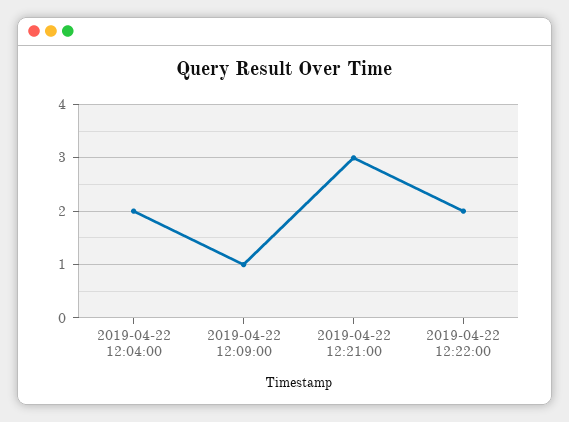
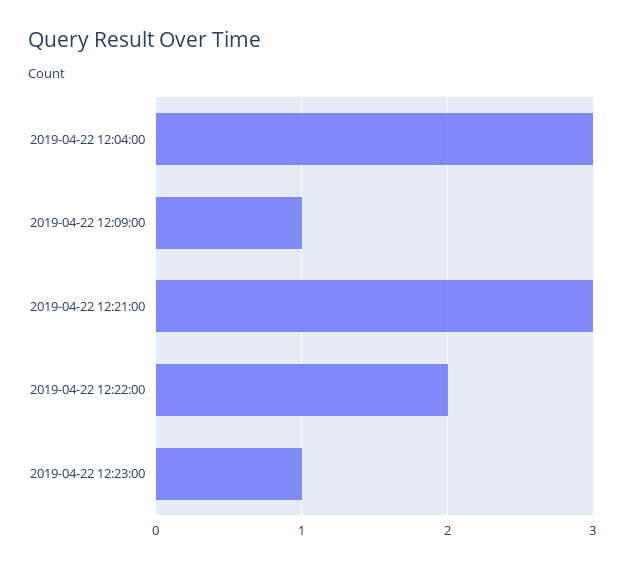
2019-04-22 12:04:00: 2 -> 3
2019-04-22 12:23:00: none -> 1

